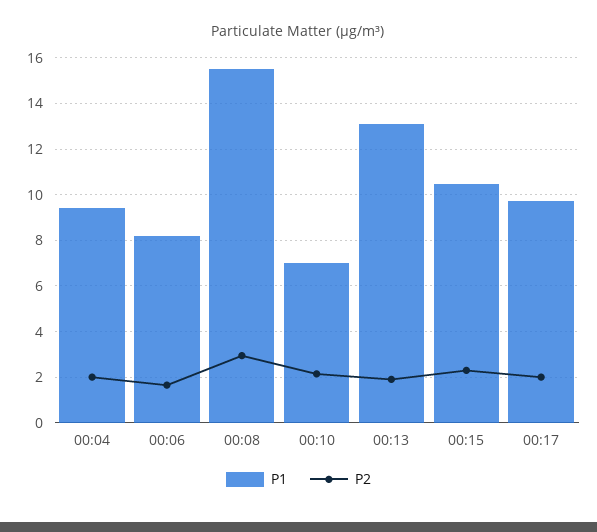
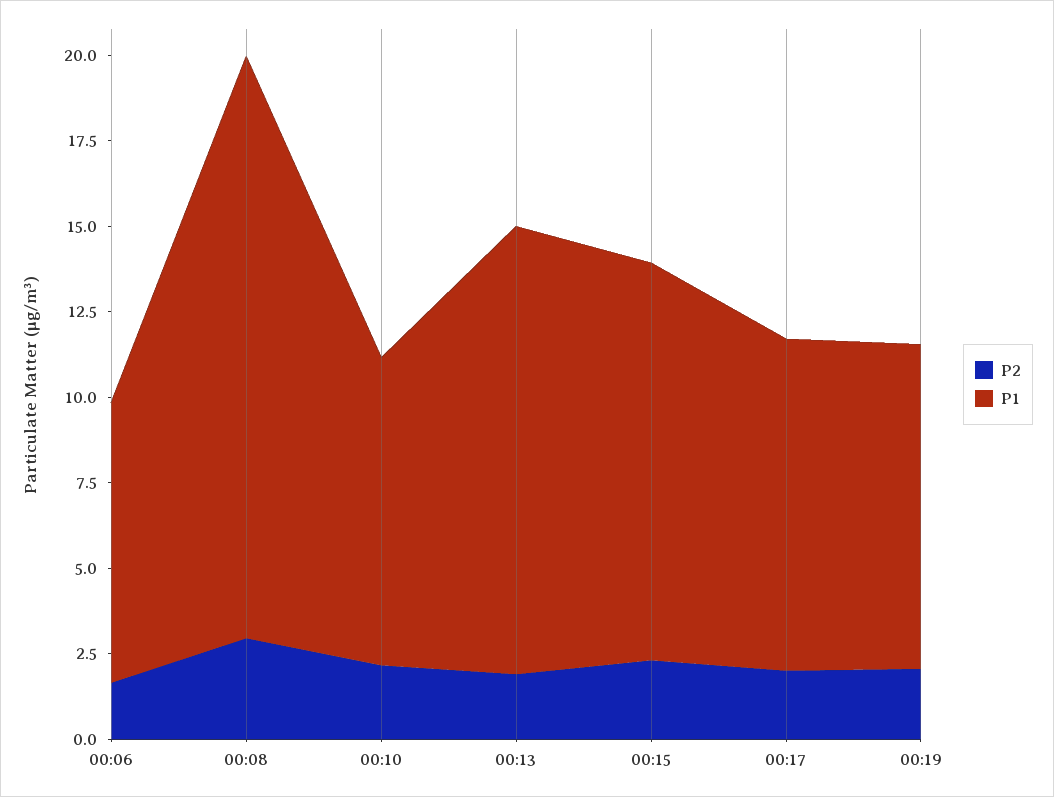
P1, 00:04: 9.5 -> none
P2, 00:04: 2 -> none
P1, 00:08: 15.5 -> 17
P1, 00:10: 7 -> 9
P1, 00:15: 10.5 -> 11.5
P2, 00:19: none -> 2
P1, 00:19: none -> 9.5

